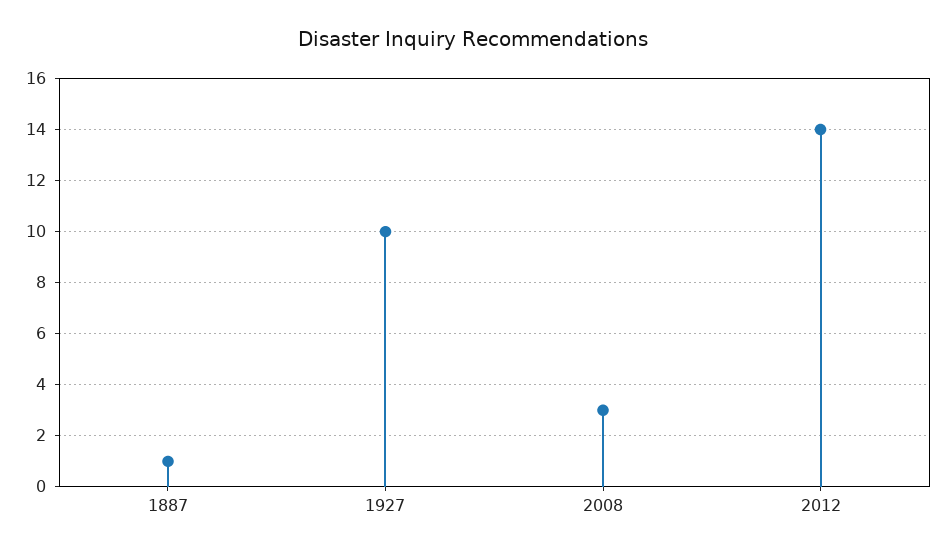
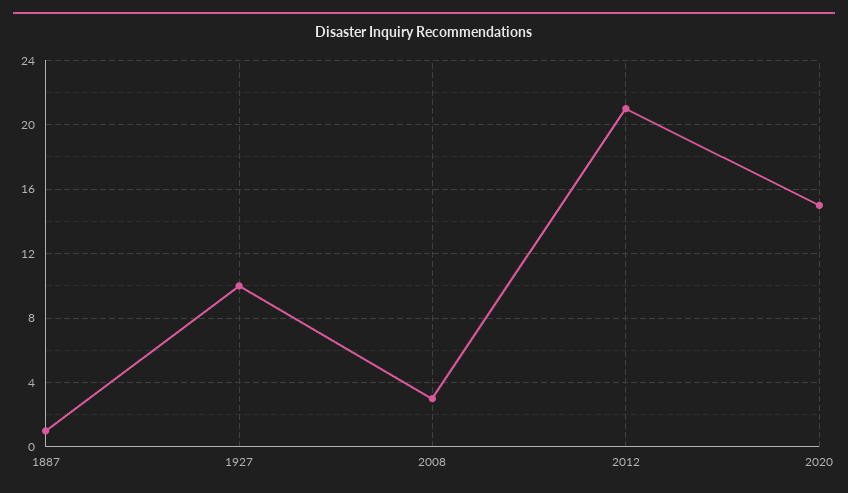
2012: 14 -> 21
2020: none -> 15

